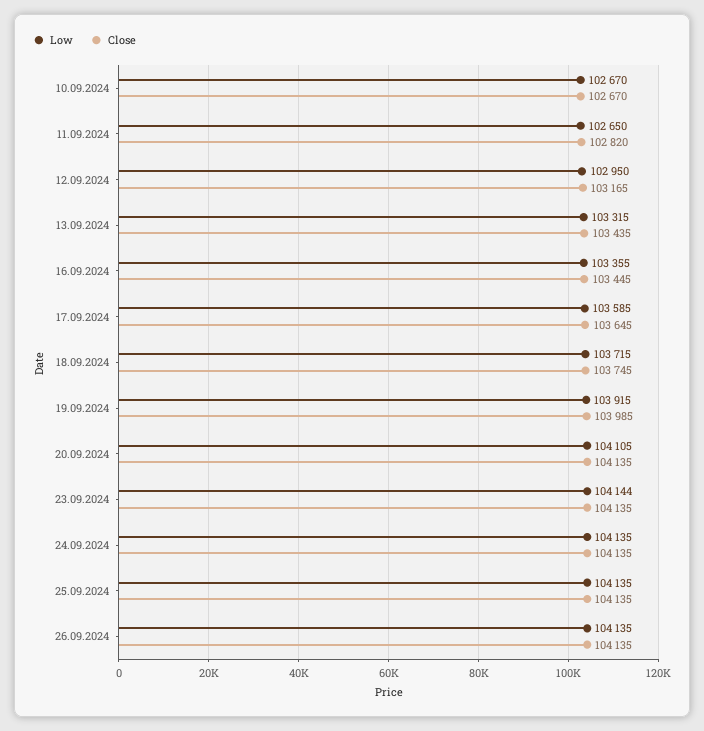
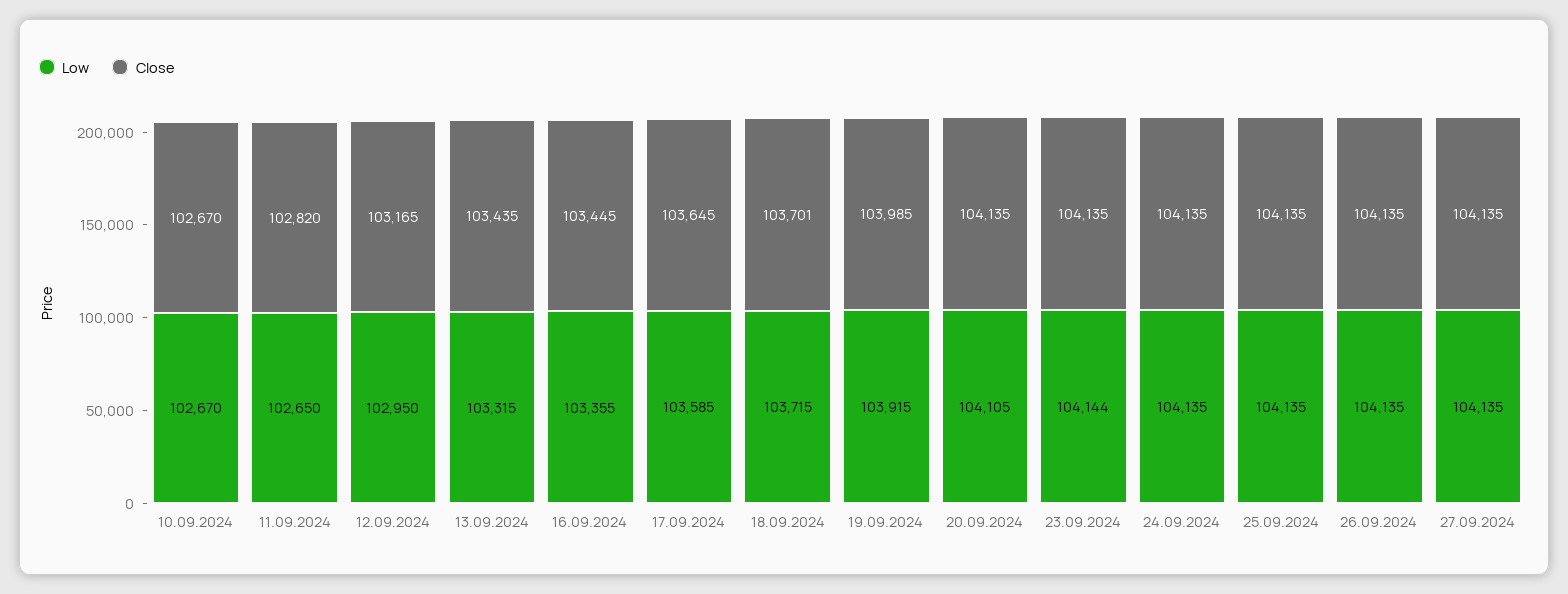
Close, 18.09.2024: 103745 -> 103701
Low, 27.09.2024: none -> 104135
Close, 27.09.2024: none -> 104135

